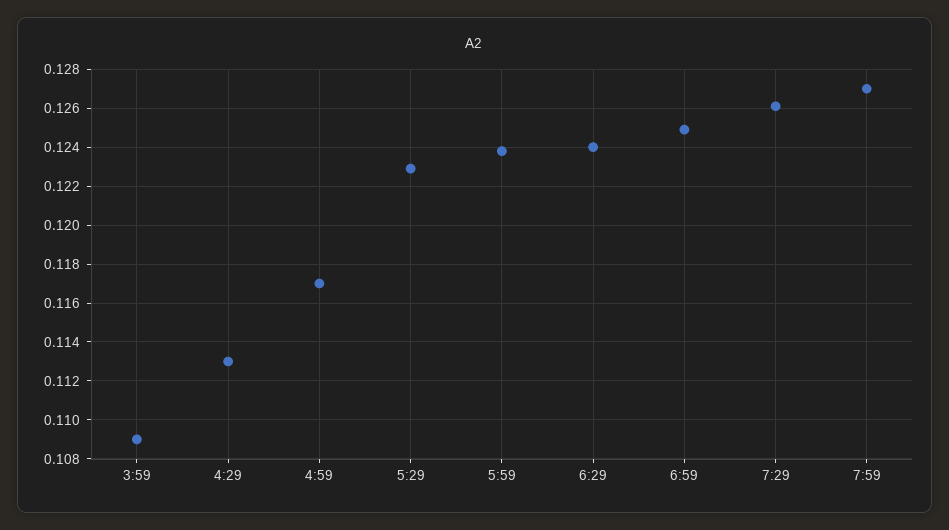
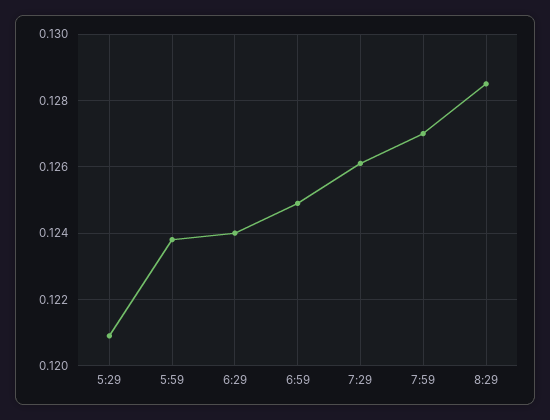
3:59: 0.109 -> none
4:29: 0.113 -> none
4:59: 0.117 -> none
5:29: 0.123 -> 0.121
8:29: none -> 0.1285

